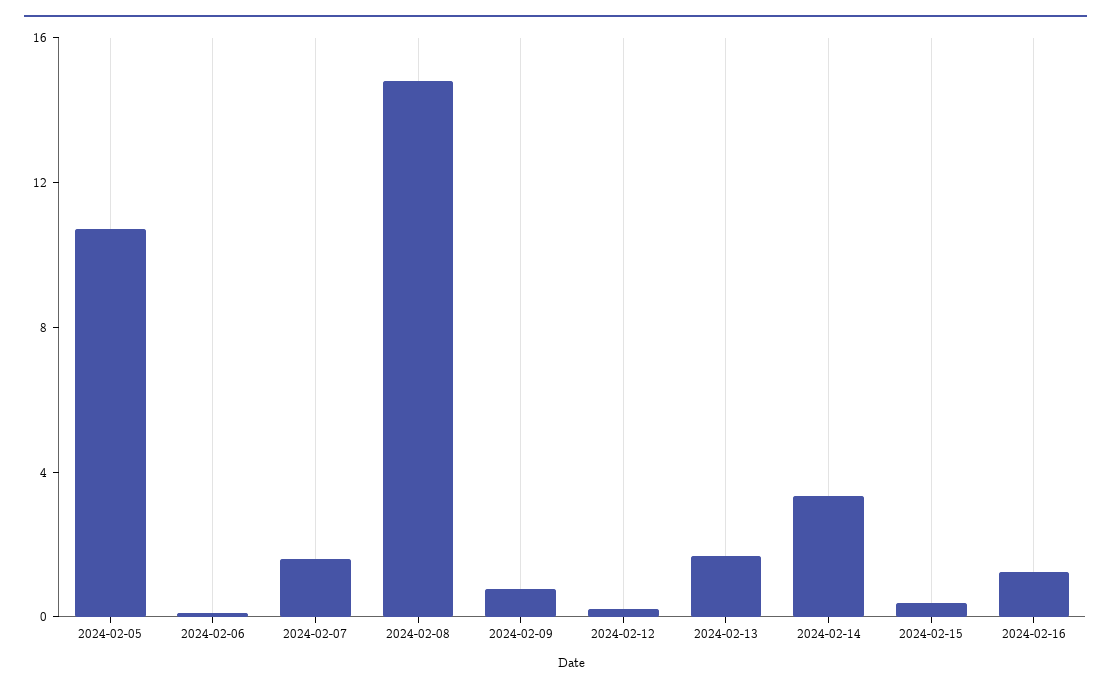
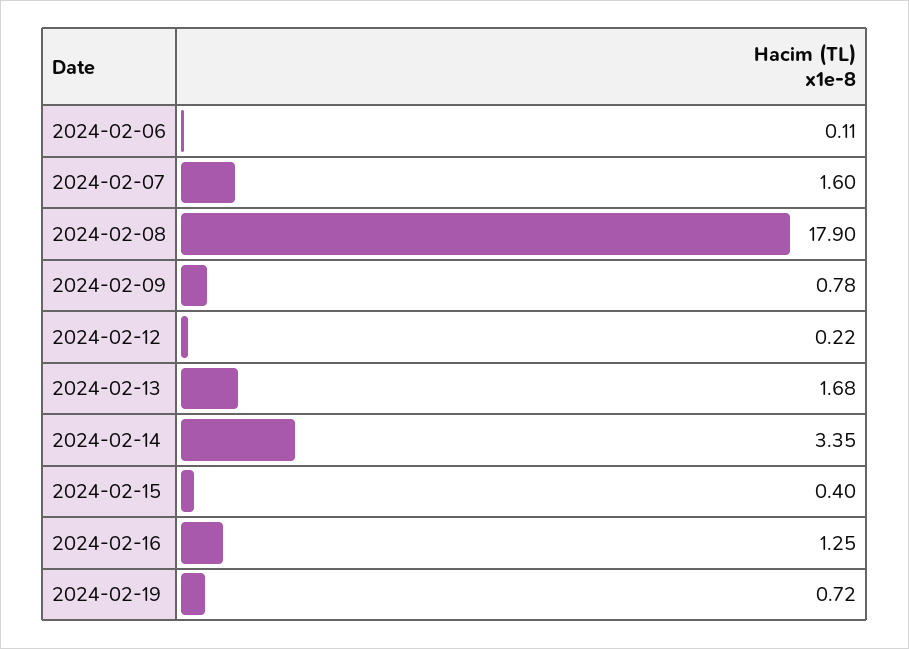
2024-02-05: 11 -> none
2024-02-08: 15 -> 17.9
2024-02-19: none -> 0.72

